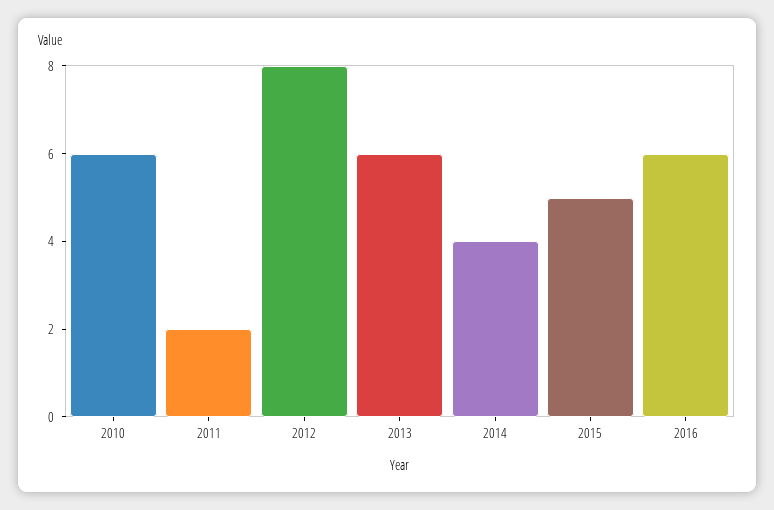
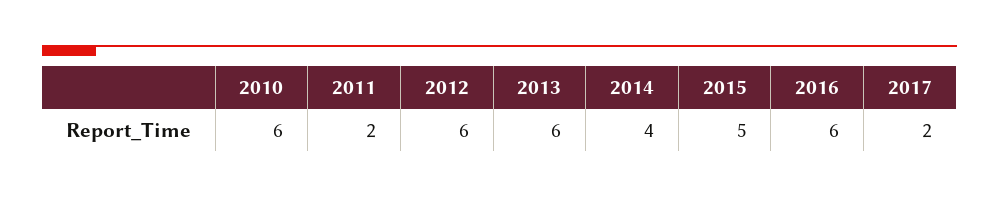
2012: 8 -> 6
2017: none -> 2

